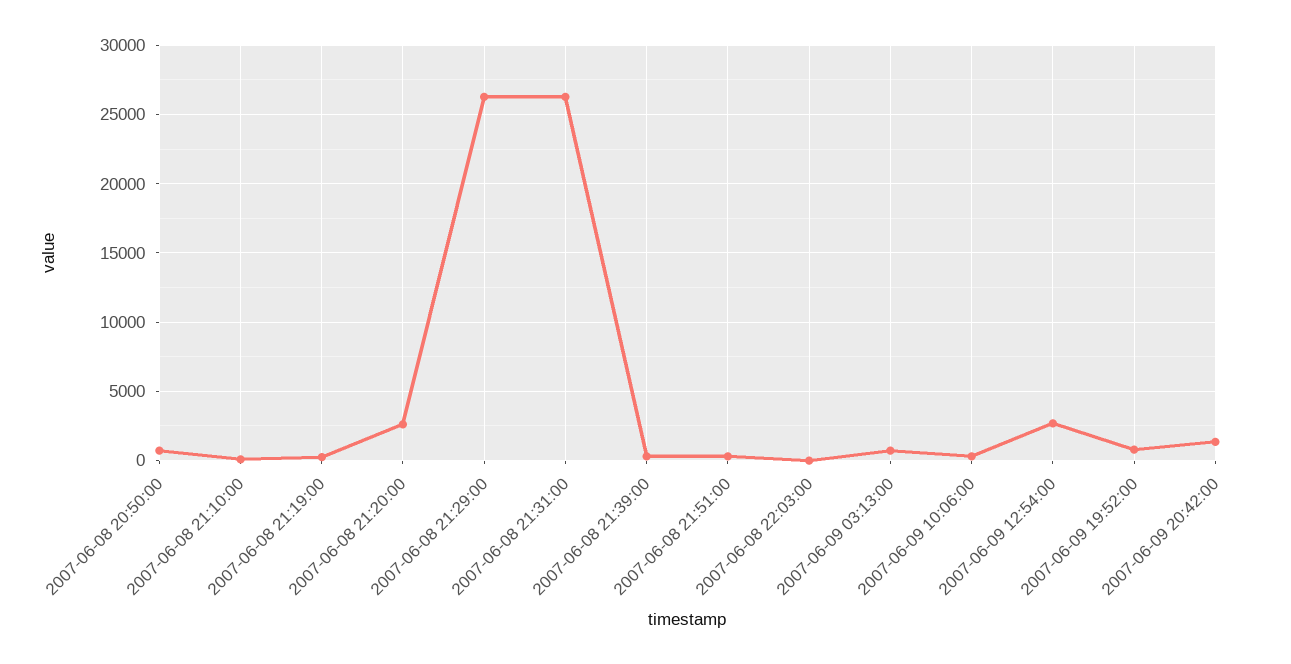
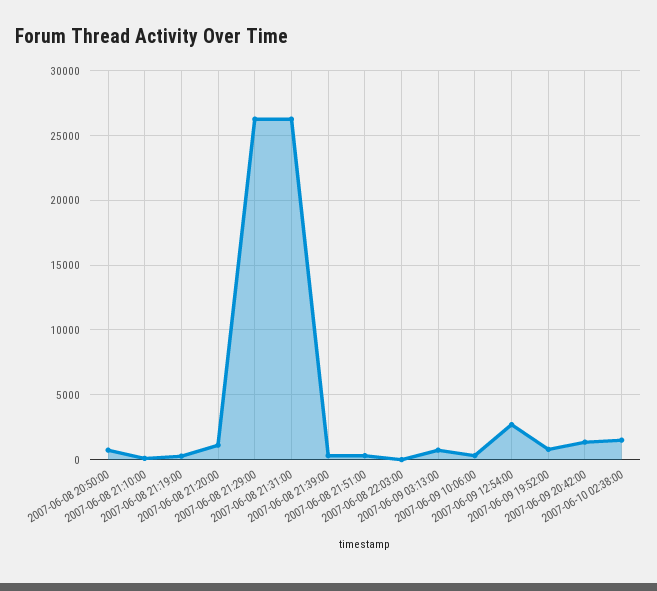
2007-06-08 21:20:00: 2500 -> 1000
2007-06-10 02:38:00: none -> 1500

